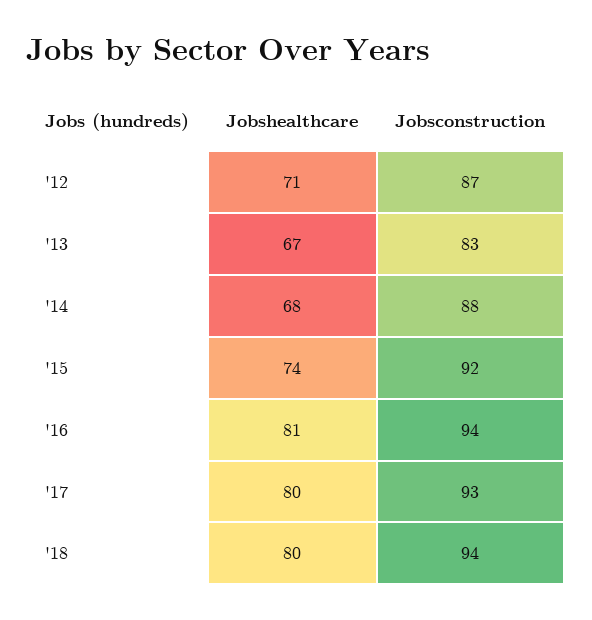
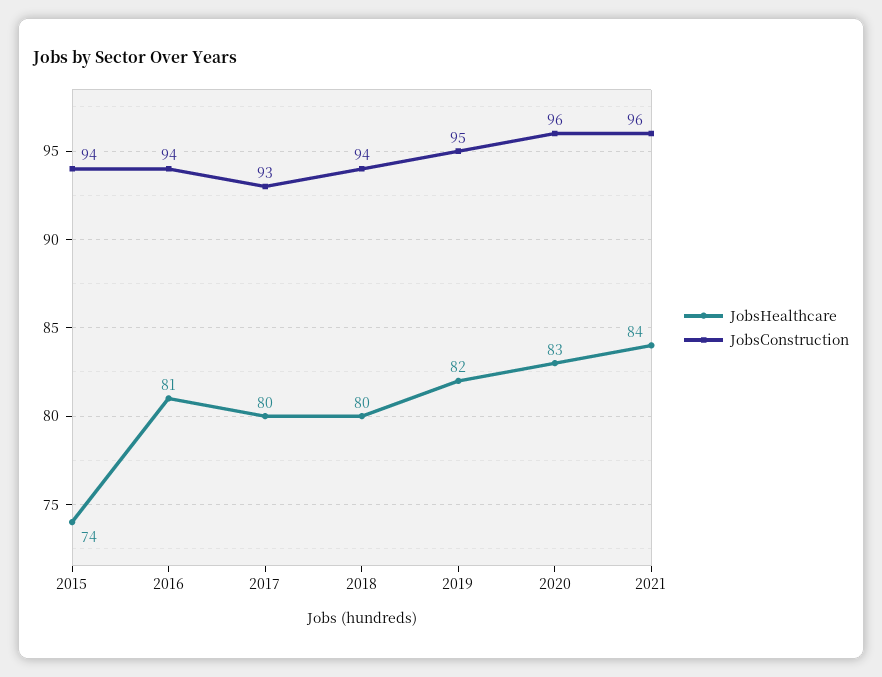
Jobshealthcare, '12: 71 -> none
Jobsconstruction, '12: 87 -> none
Jobshealthcare, '13: 67 -> none
Jobsconstruction, '13: 83 -> none
Jobshealthcare, '14: 68 -> none
Jobsconstruction, '14: 88 -> none
Jobsconstruction, '15: 92 -> 94
Jobshealthcare, 2019: none -> 82
Jobsconstruction, 2019: none -> 95
Jobshealthcare, 2020: none -> 83
Jobsconstruction, 2020: none -> 96
Jobshealthcare, 2021: none -> 84
Jobsconstruction, 2021: none -> 96

